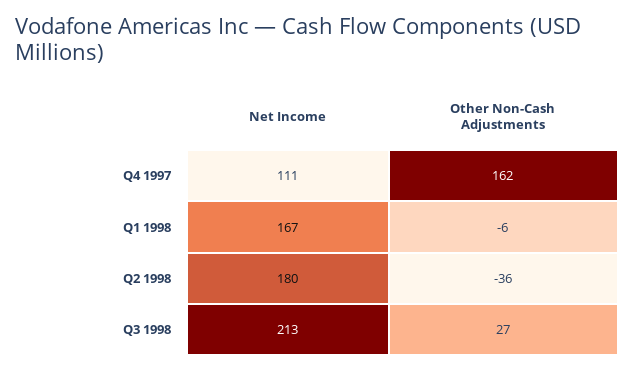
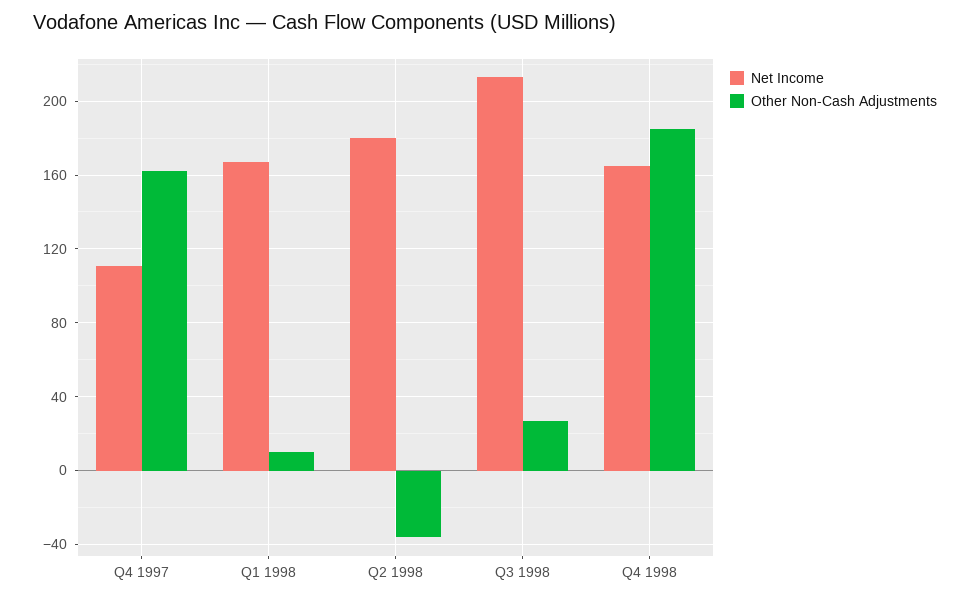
Other Non-Cash Adjustments, Q1 1998: -6 -> 10
Net Income, Q4 1998: none -> 165
Other Non-Cash Adjustments, Q4 1998: none -> 185

